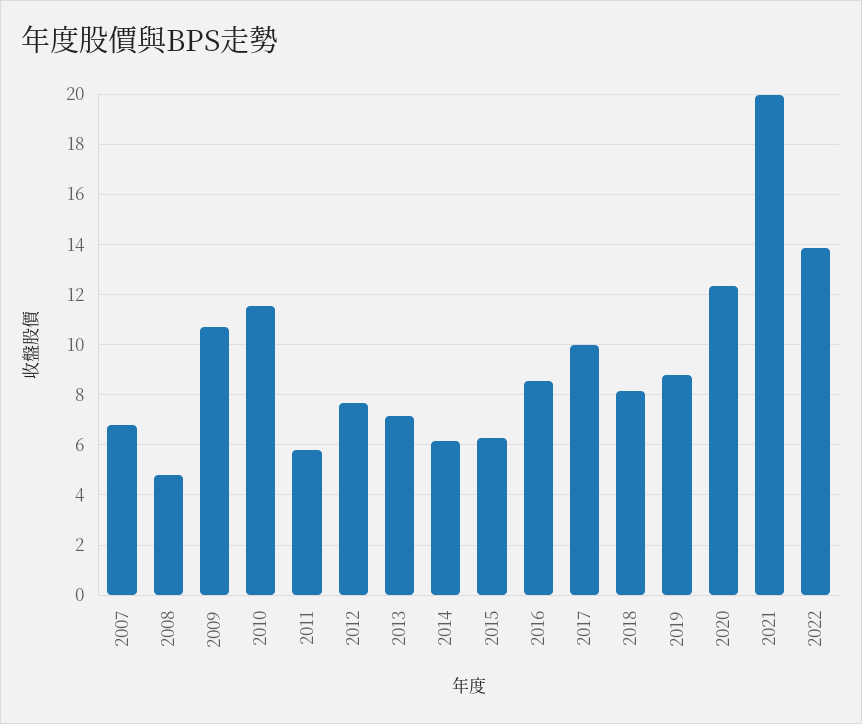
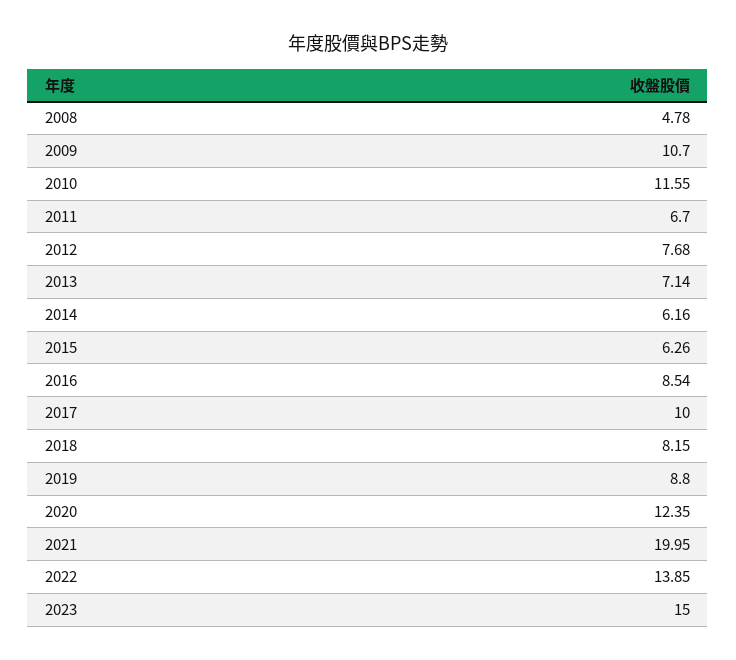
2007: 6.75 -> none
2011: 5.75 -> 6.7
2023: none -> 15

